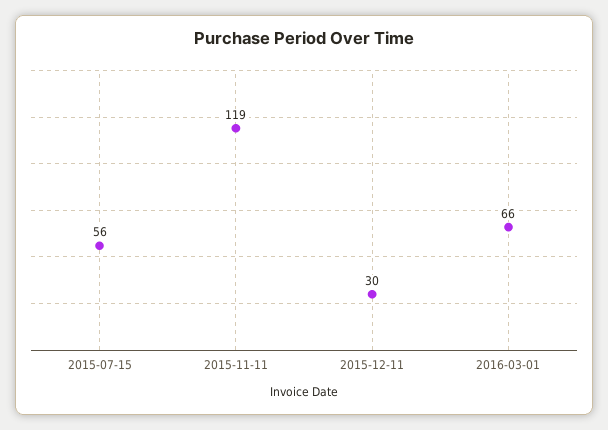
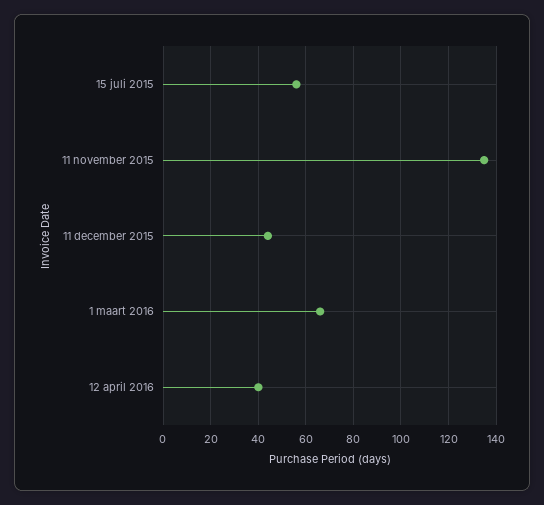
2015-11-11: 119 -> 135
2015-12-11: 30 -> 45
12 april 2016: none -> 40

